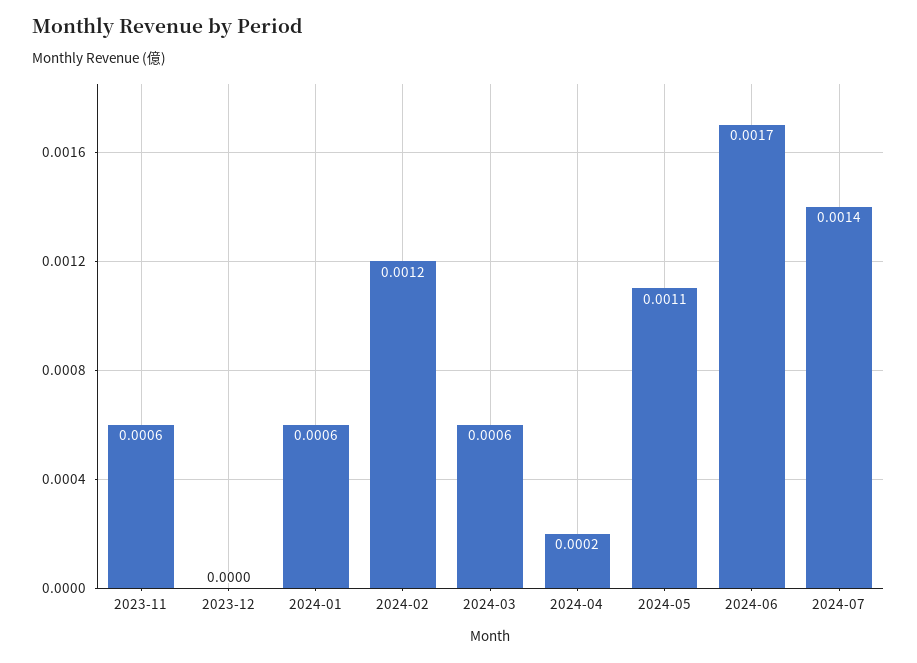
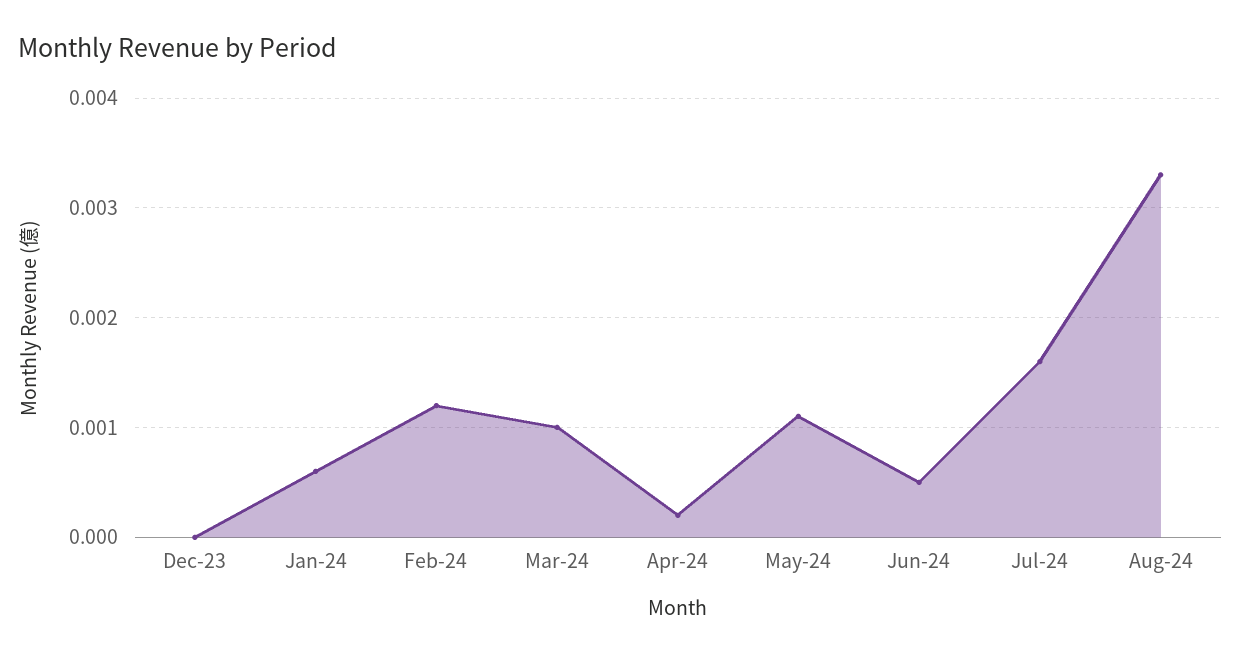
2023-11: 0.0006 -> none
2024-03: 0.0006 -> 0.001
2024-06: 0.0017 -> 0.0005
2024-07: 0.0014 -> 0.0016
Aug-24: none -> 0.0033

